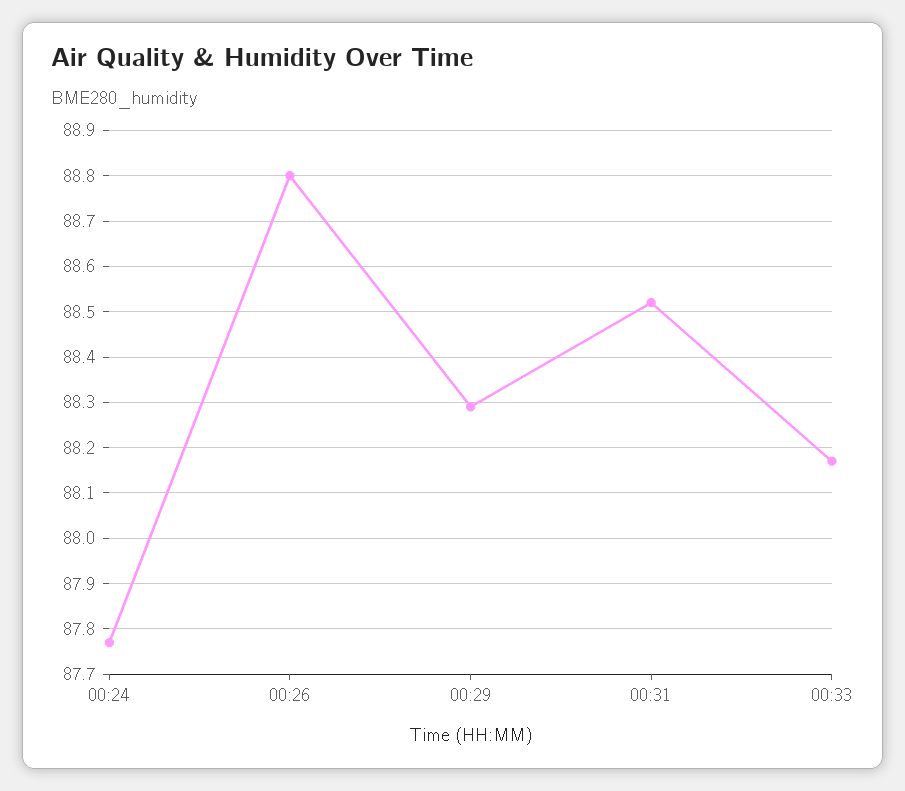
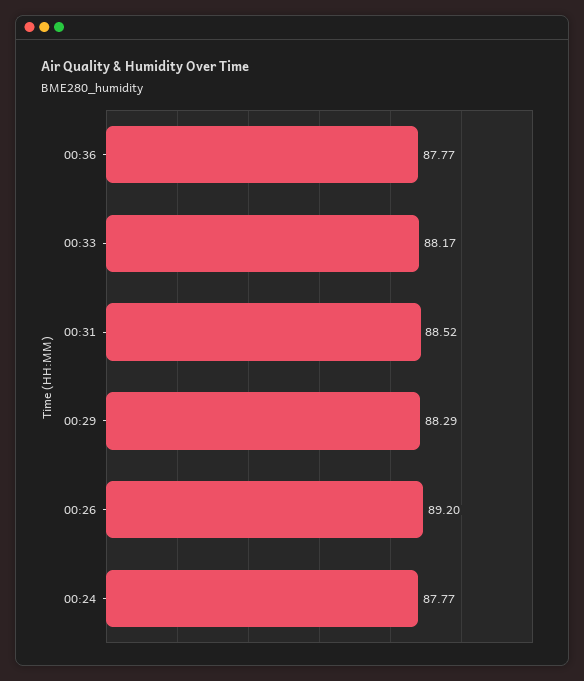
00:26: 88.8 -> 89.2
00:36: none -> 87.77

